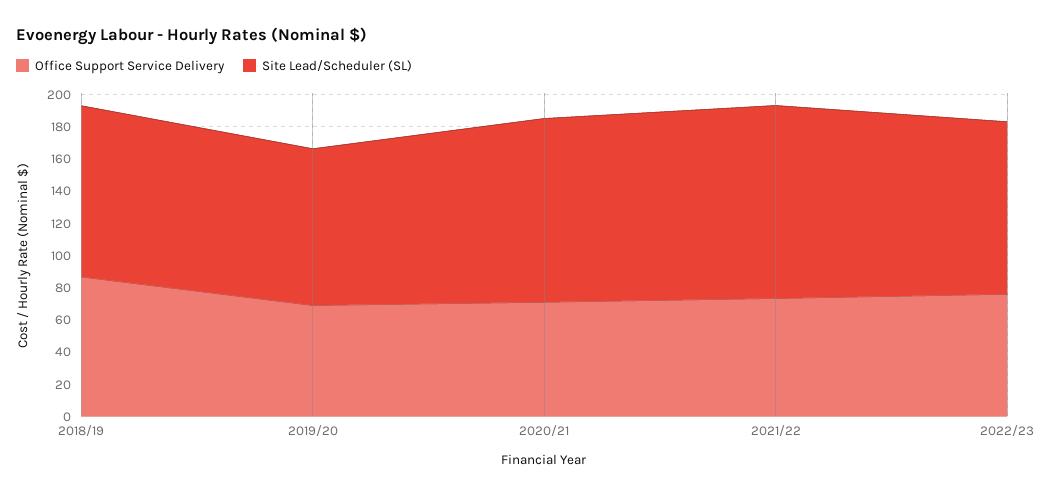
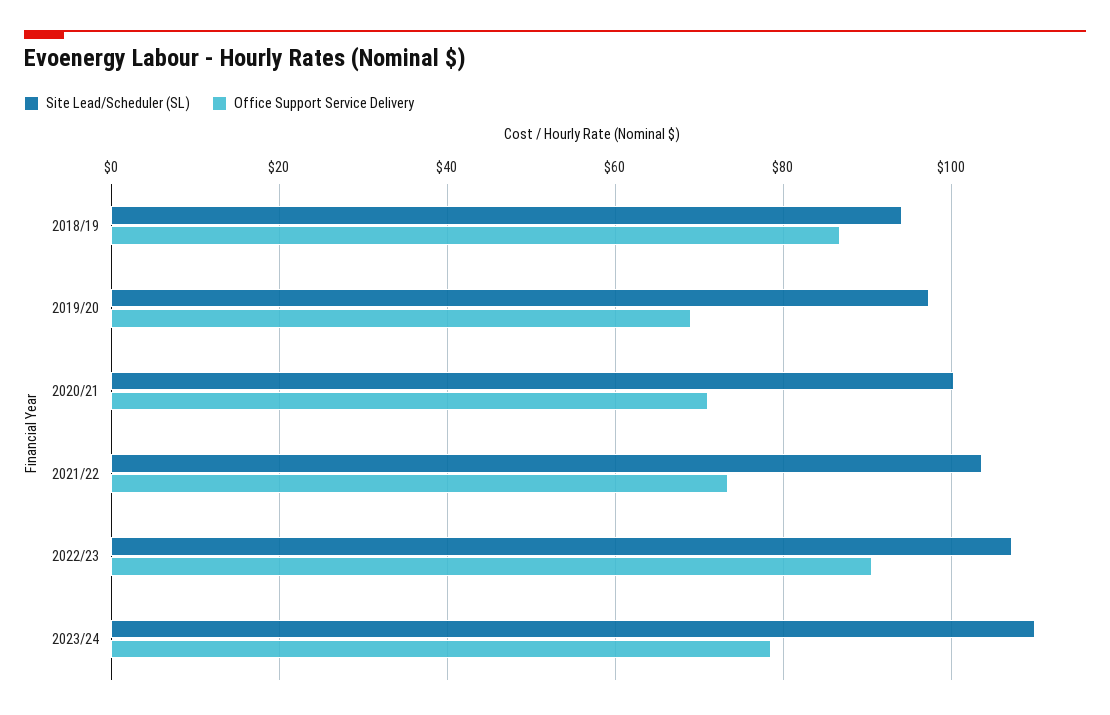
Site Lead/Scheduler (SL), 2018/19: 105 -> 94
Site Lead/Scheduler (SL), 2020/21: 115 -> 100
Site Lead/Scheduler (SL), 2021/22: 120 -> 104
Office Support Service Delivery, 2022/23: 75 -> 90
Site Lead/Scheduler (SL), 2023/24: none -> 110
Office Support Service Delivery, 2023/24: none -> 78

